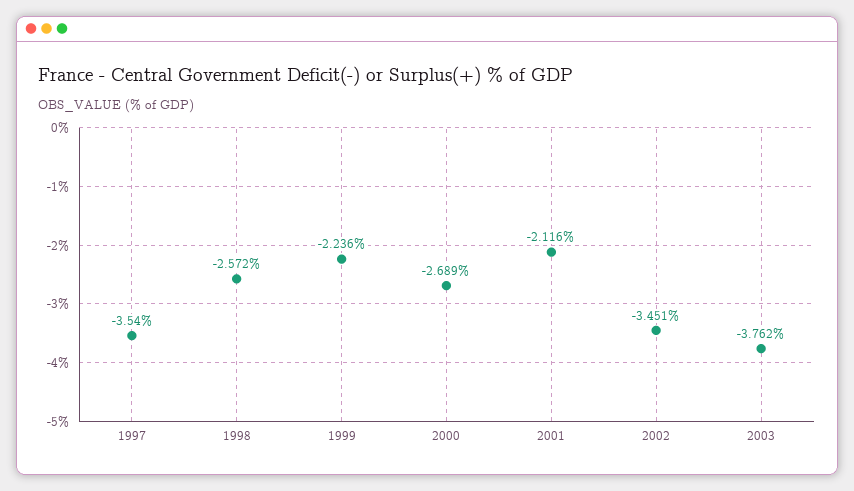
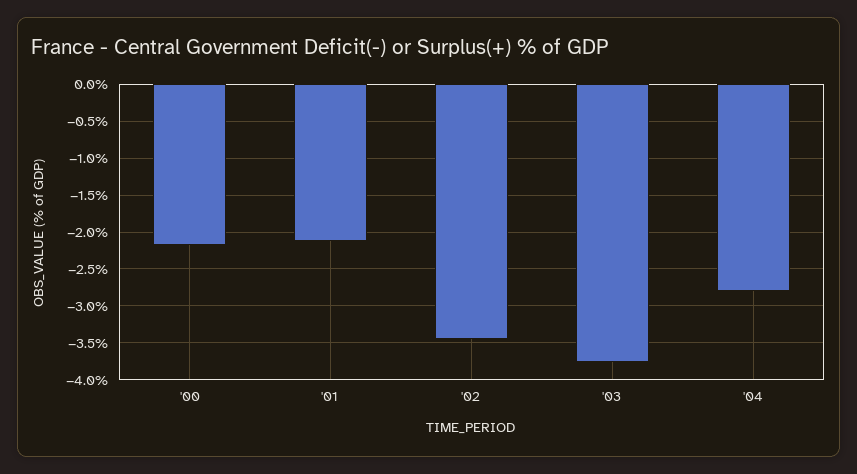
1997: -3.54 -> none
1998: -2.572 -> none
1999: -2.236 -> none
2000: -2.689 -> -2.2
'04: none -> -2.8

